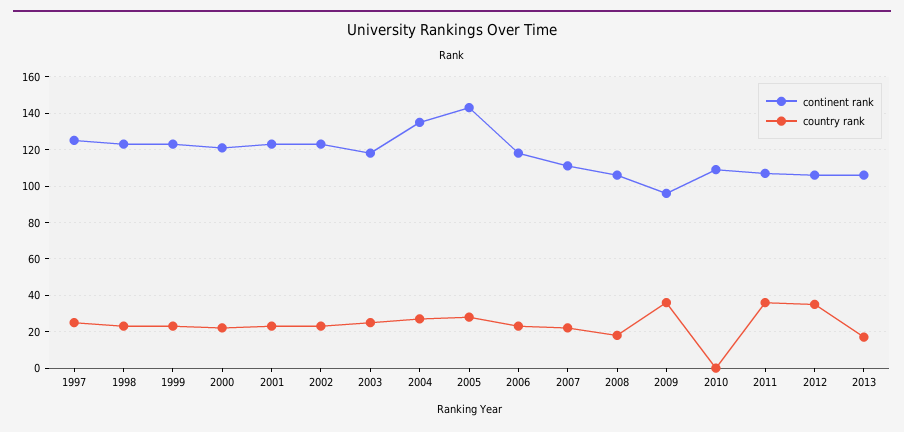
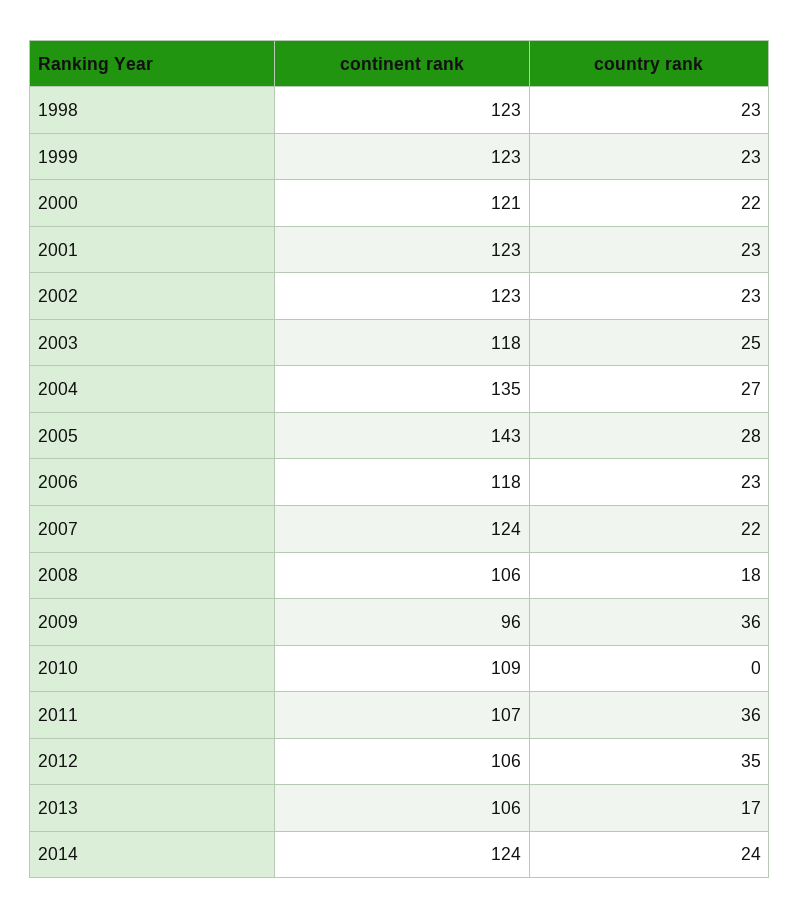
continent rank, 1997: 125 -> none
country rank, 1997: 25 -> none
continent rank, 2007: 110 -> 124
continent rank, 2014: none -> 124
country rank, 2014: none -> 24

